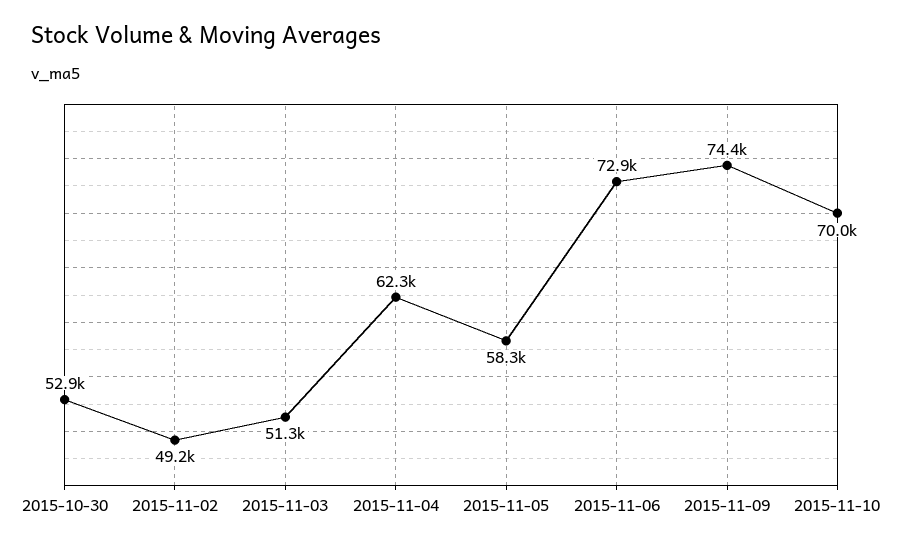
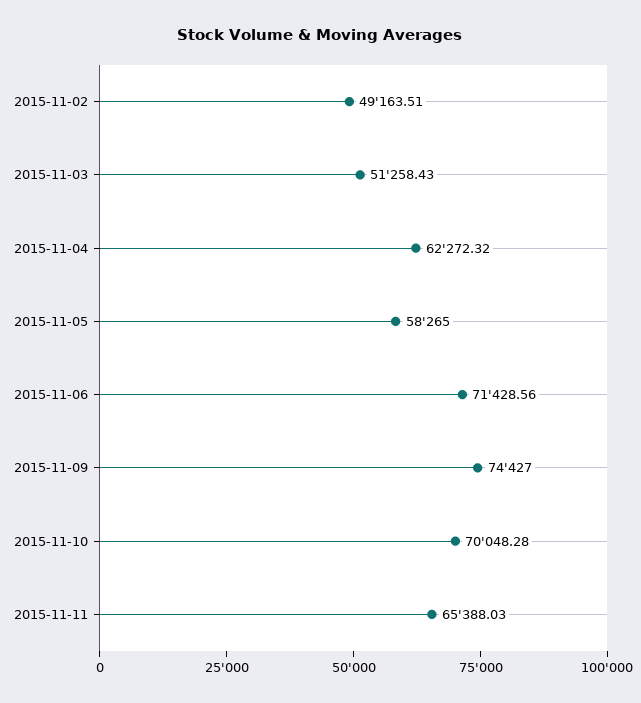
2015-10-30: 52900 -> none
2015-11-06: 72900 -> 71428.56
2015-11-11: none -> 65388.03

